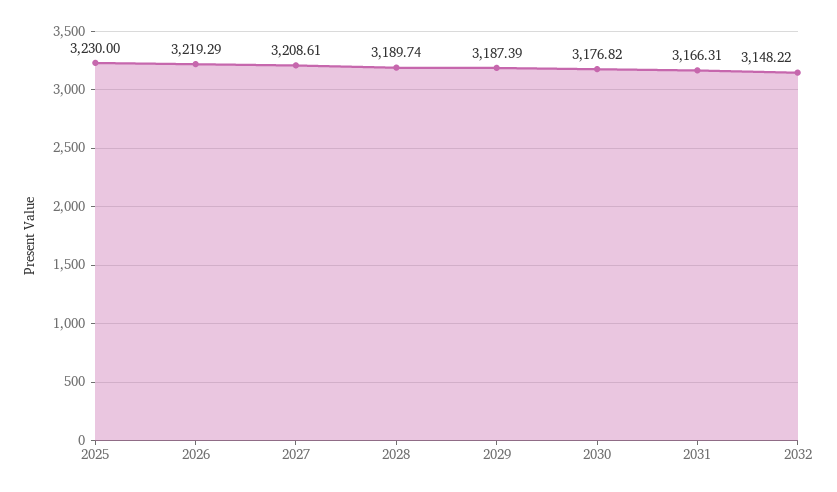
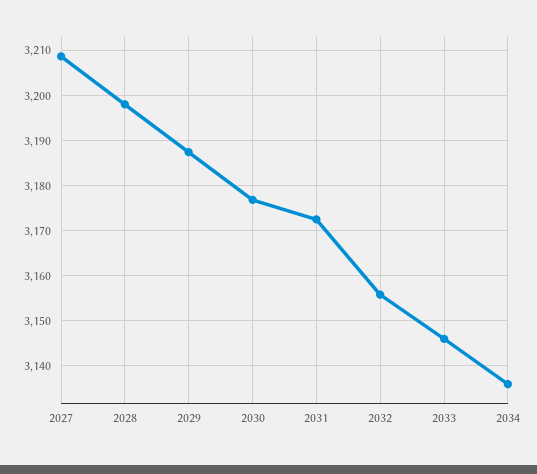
2025: 3230 -> none
2026: 3219.29 -> none
2028: 3189.74 -> 3198
2031: 3166.31 -> 3172
2032: 3148.22 -> 3156
2033: none -> 3146
2034: none -> 3136

